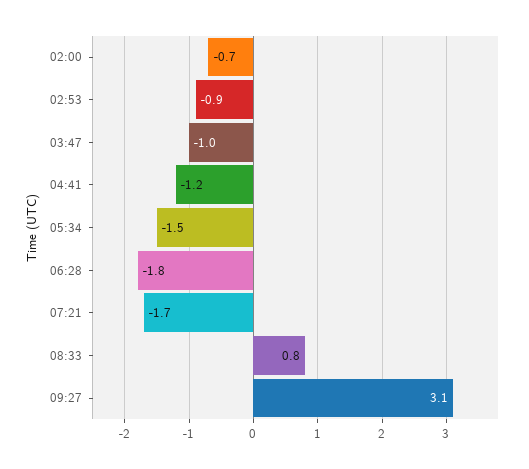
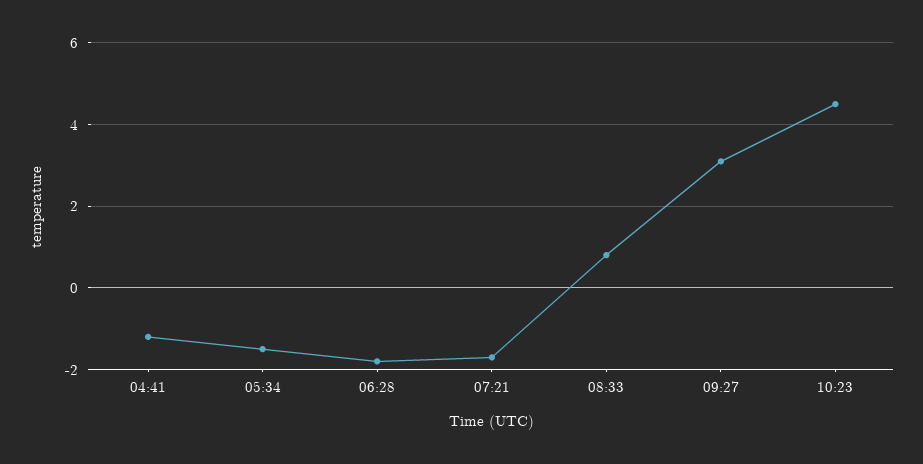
02:00: -0.7 -> none
02:53: -0.9 -> none
03:47: -1 -> none
10:23: none -> 4.5

